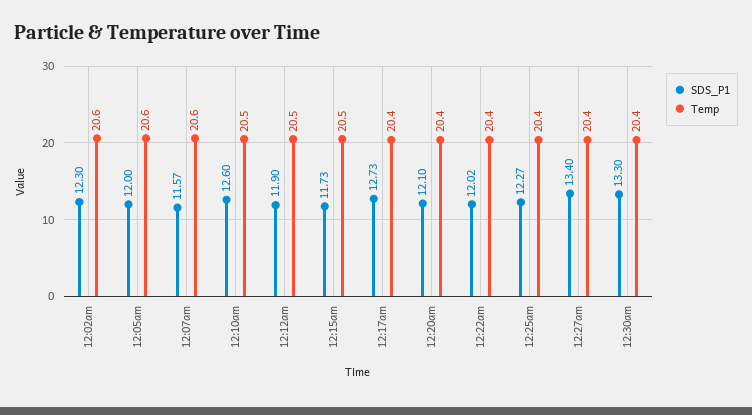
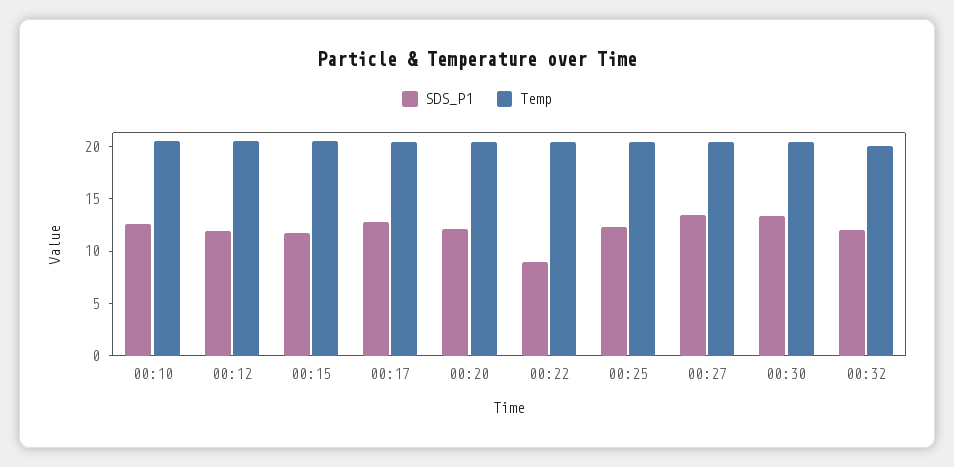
SDS_P1, 12:02am: 12.3 -> none
Temp, 12:02am: 20.6 -> none
SDS_P1, 12:05am: 12 -> none
Temp, 12:05am: 20.6 -> none
SDS_P1, 12:07am: 11.57 -> none
Temp, 12:07am: 20.6 -> none
SDS_P1, 12:22am: 12.02 -> 9
SDS_P1, 00:32: none -> 12
Temp, 00:32: none -> 20

